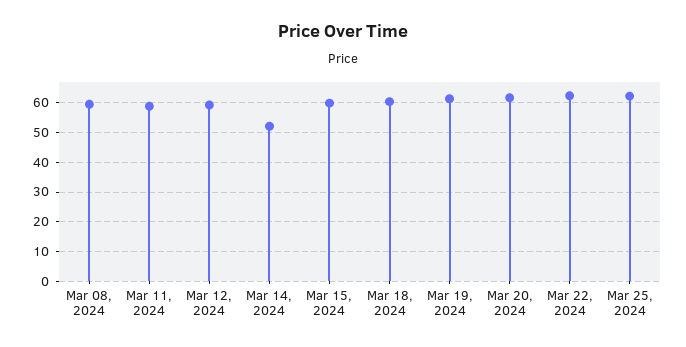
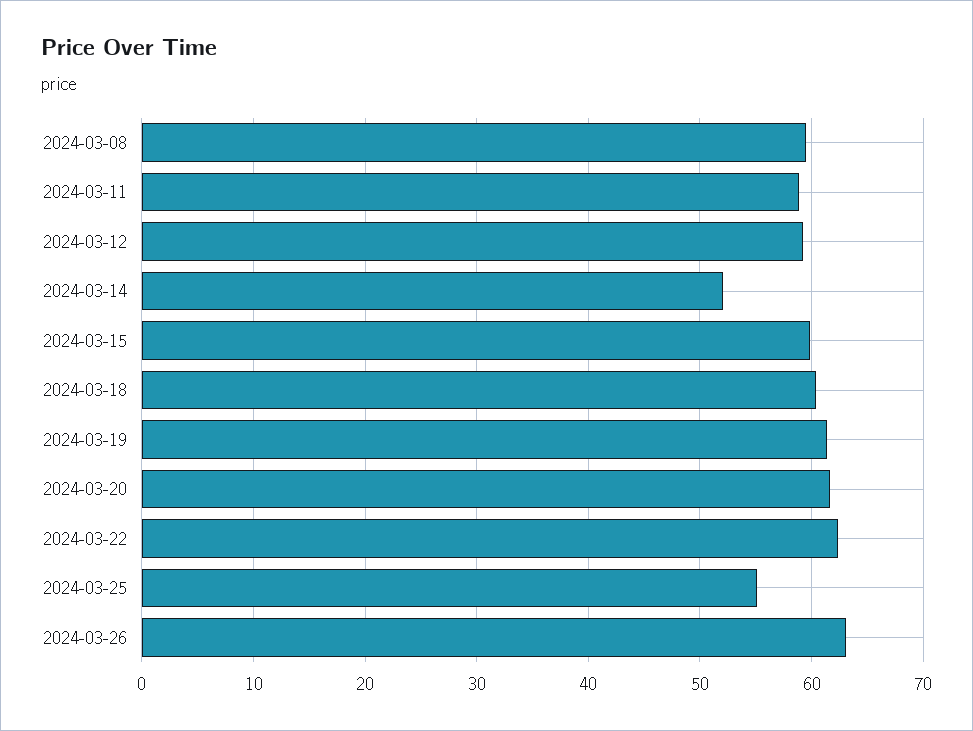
Mar 25, 2024: 62.5 -> 55
2024-03-26: none -> 63

